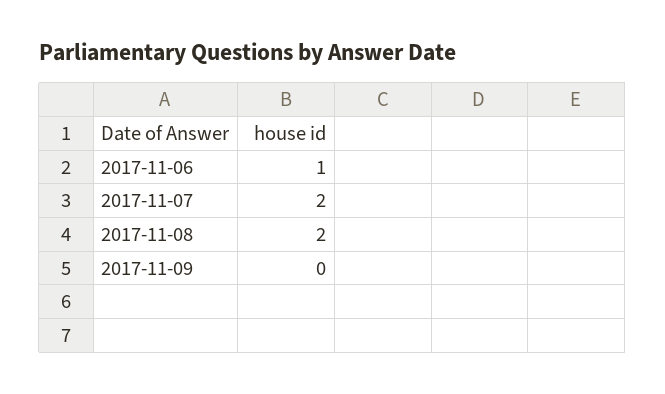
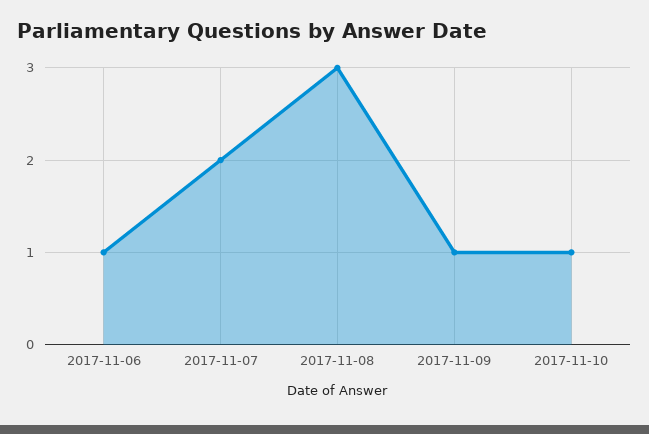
2017-11-08: 2 -> 3
2017-11-09: 0 -> 1
2017-11-10: none -> 1

